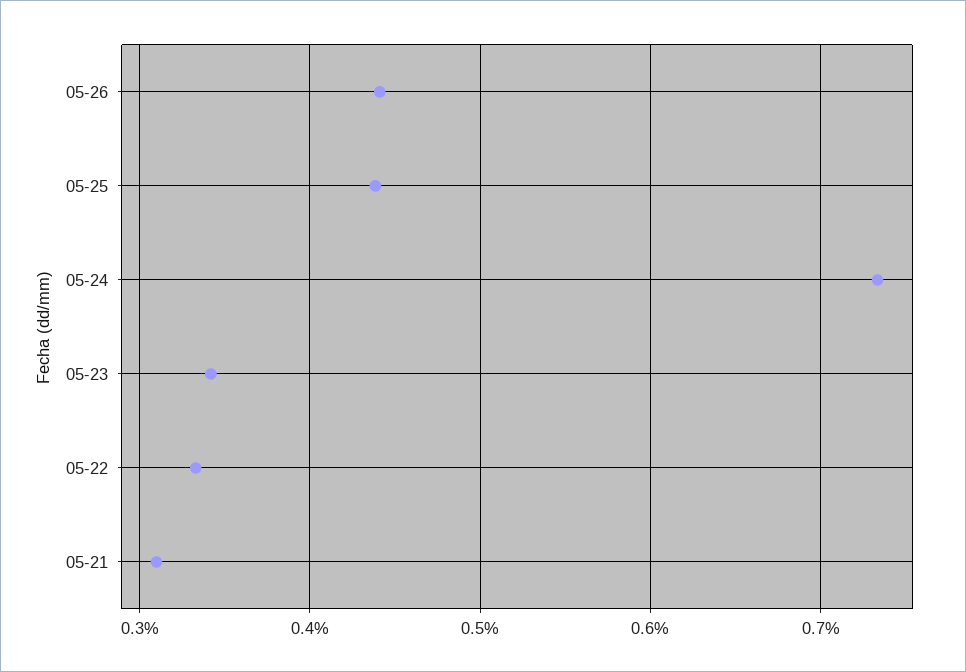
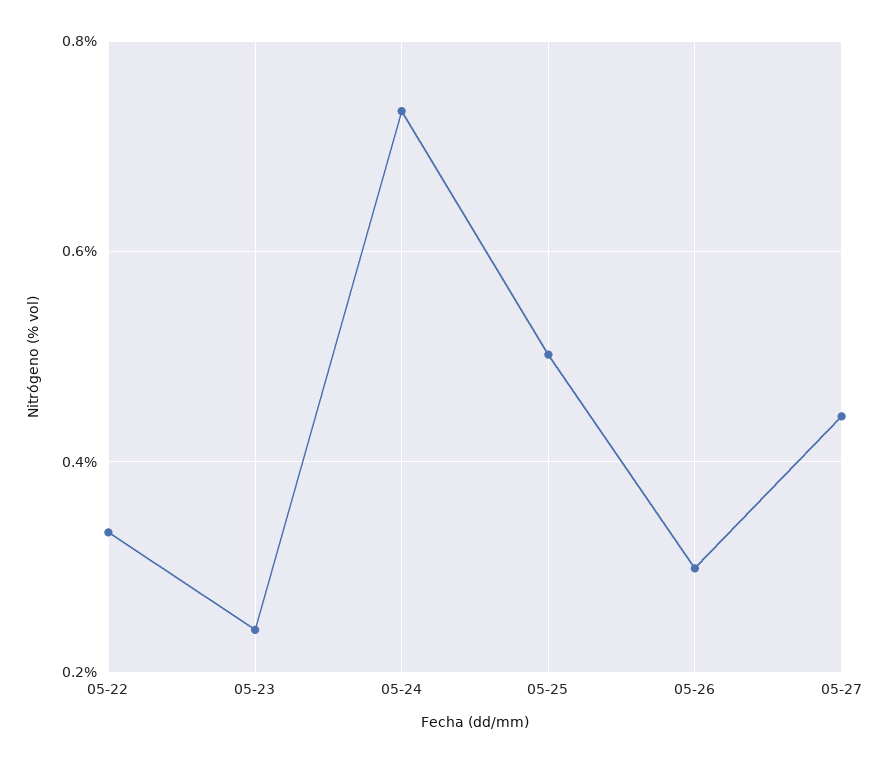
05-26: 0.44 -> 0.3
05-25: 0.44 -> 0.5
05-23: 0.34 -> 0.24
05-21: 0.31 -> none
05-27: none -> 0.44

